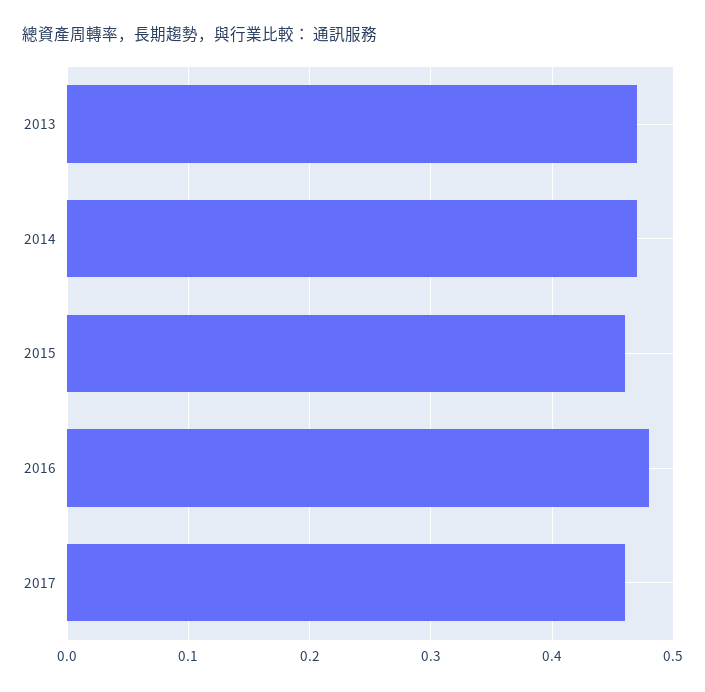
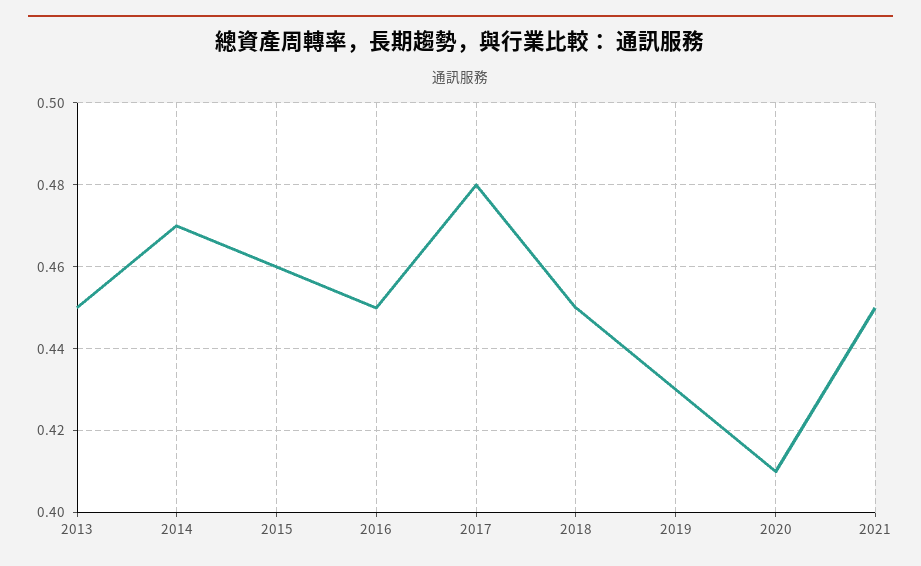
2013: 0.47 -> 0.45
2016: 0.48 -> 0.45
2017: 0.46 -> 0.48
2018: none -> 0.45
2019: none -> 0.43
2020: none -> 0.41
2021: none -> 0.45

